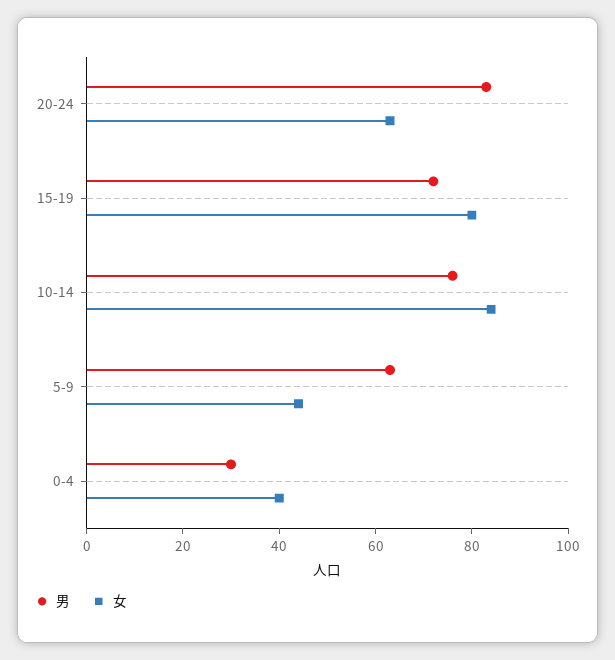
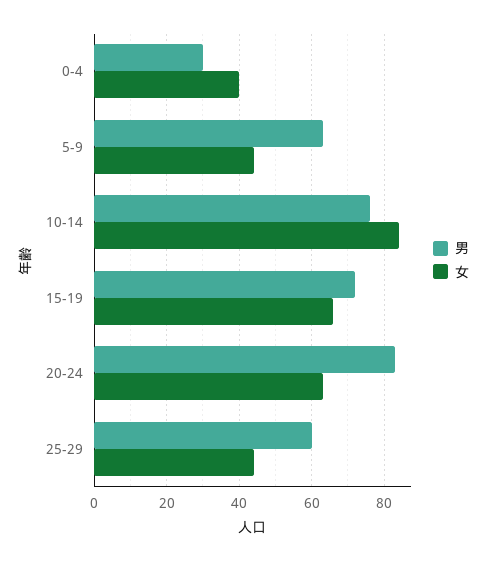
女, 15-19: 80 -> 65
男, 25-29: none -> 60
女, 25-29: none -> 45

